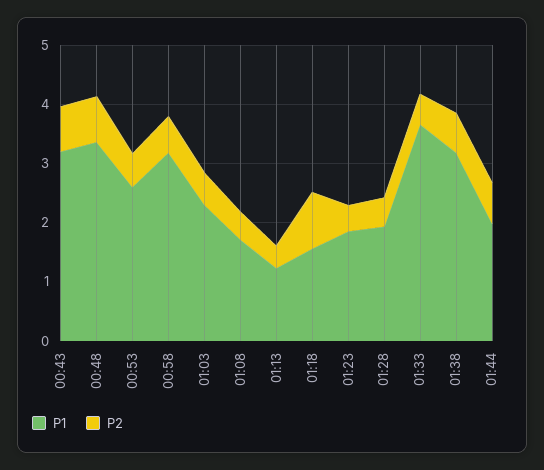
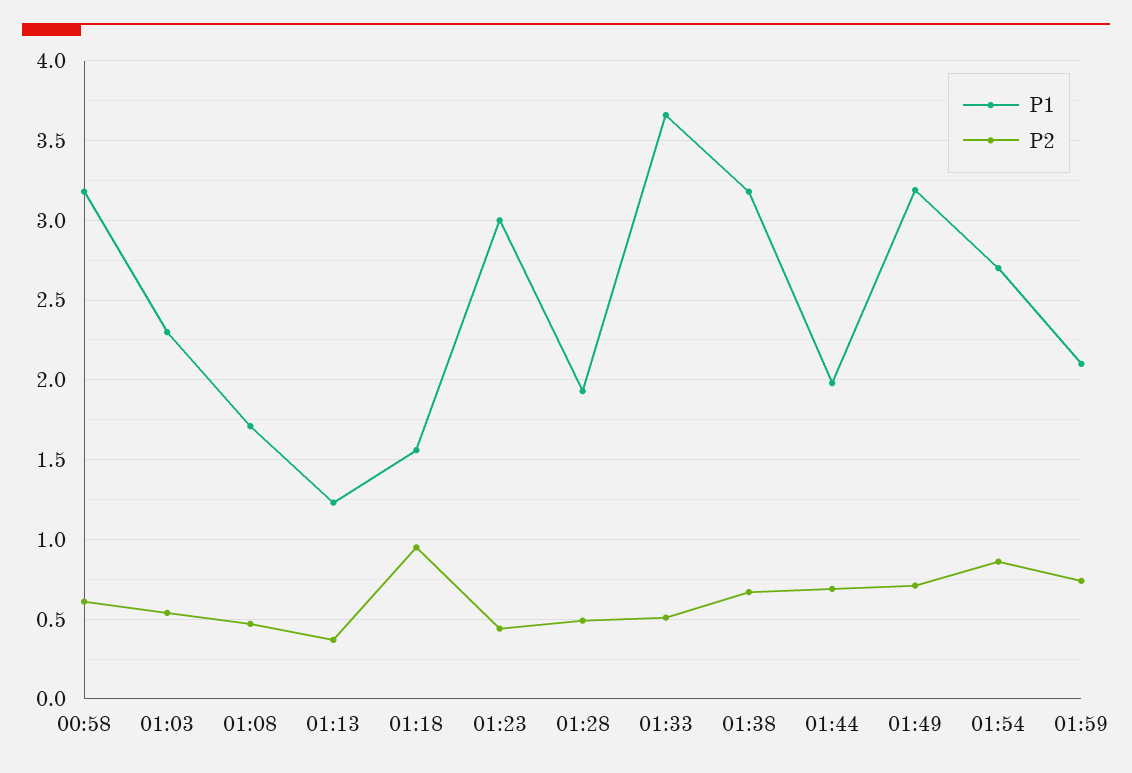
P1, 00:43: 3.2 -> none
P2, 00:43: 0.8 -> none
P1, 00:48: 3.4 -> none
P2, 00:48: 0.8 -> none
P1, 00:53: 2.6 -> none
P2, 00:53: 0.6 -> none
P1, 01:23: 1.8 -> 3
P1, 01:49: none -> 3.2
P2, 01:49: none -> 0.7
P1, 01:54: none -> 2.7
P2, 01:54: none -> 0.85
P1, 01:59: none -> 2.1
P2, 01:59: none -> 0.75

